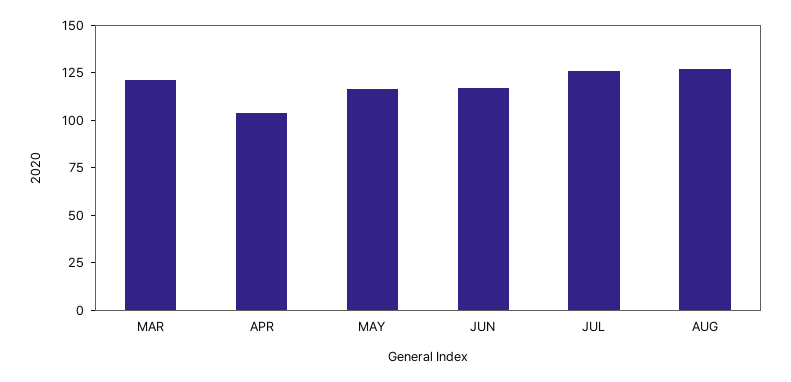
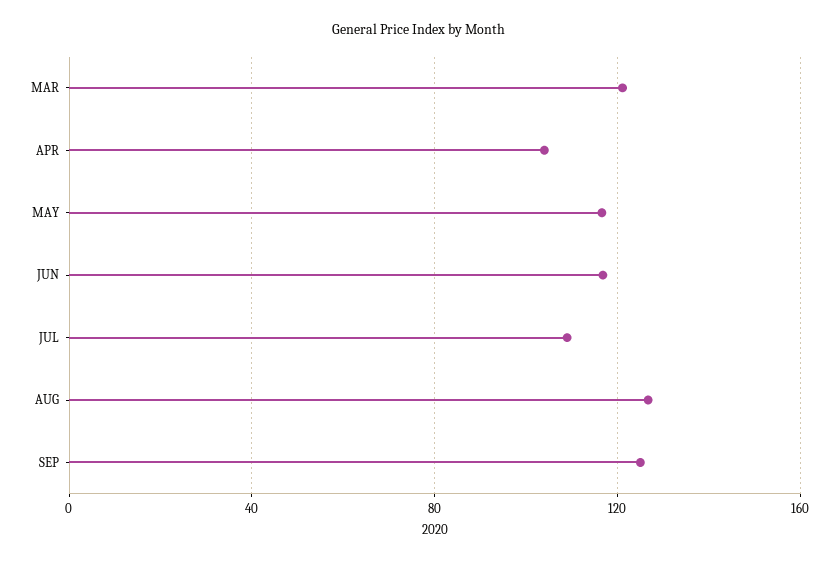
JUL: 125 -> 110
SEP: none -> 125

